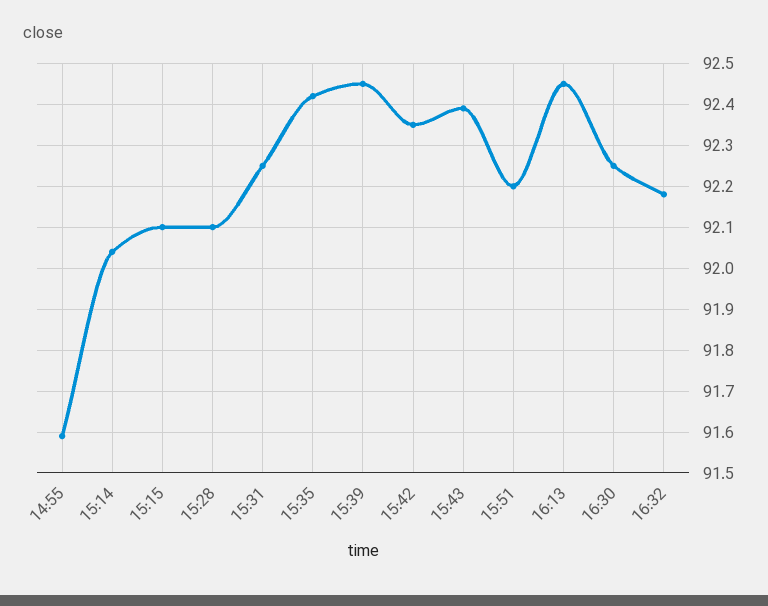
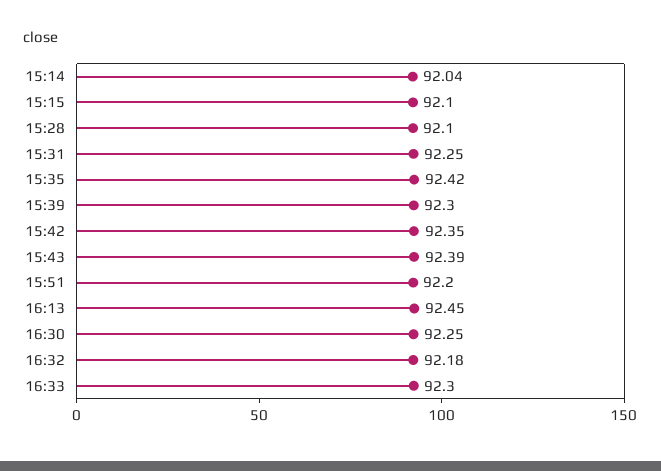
14:55: 91.6 -> none
15:39: 92.45 -> 92.3
16:33: none -> 92.3

